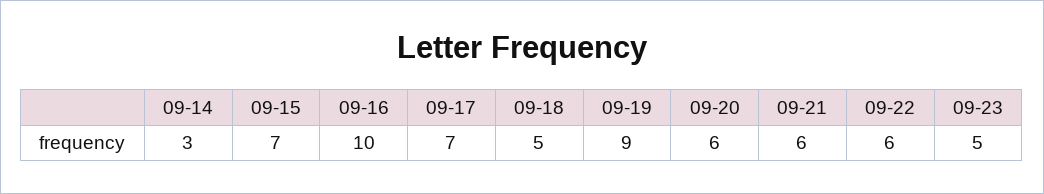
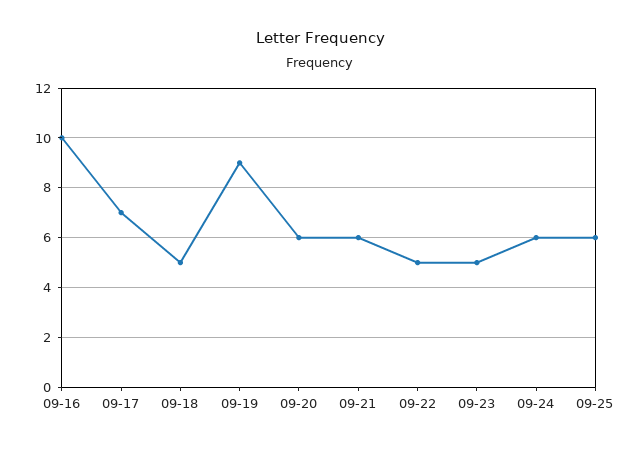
09-14: 3 -> none
09-15: 7 -> none
09-22: 6 -> 5
09-24: none -> 6
09-25: none -> 6

